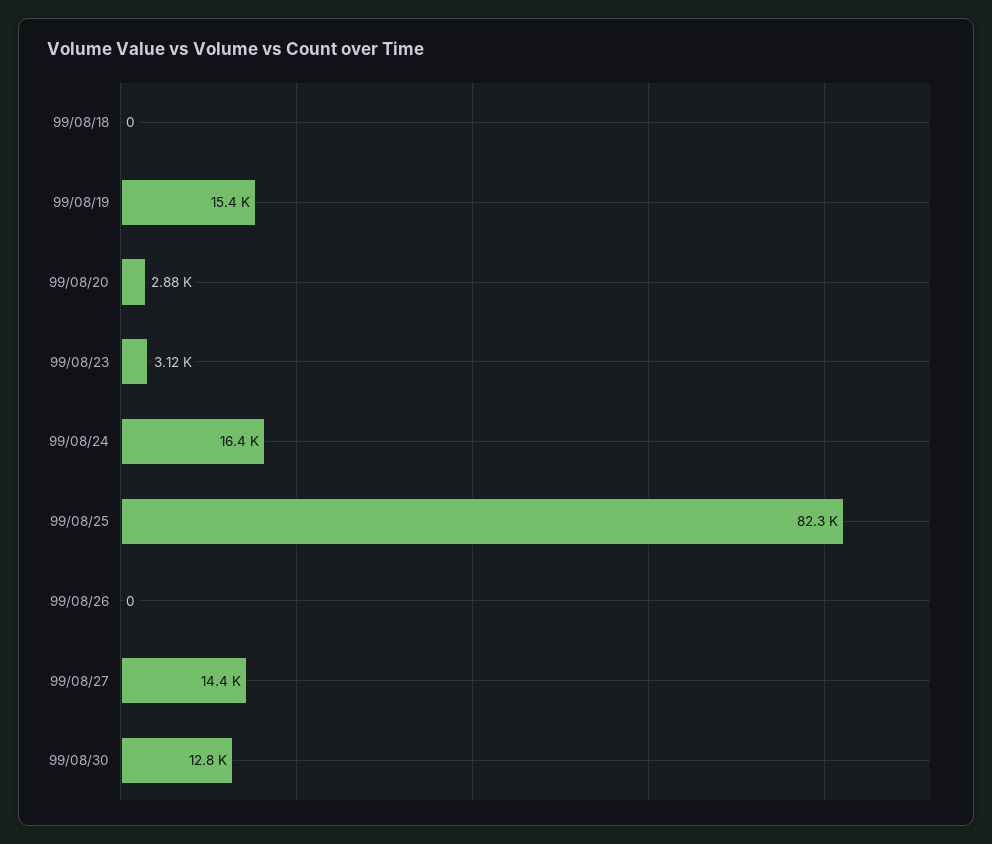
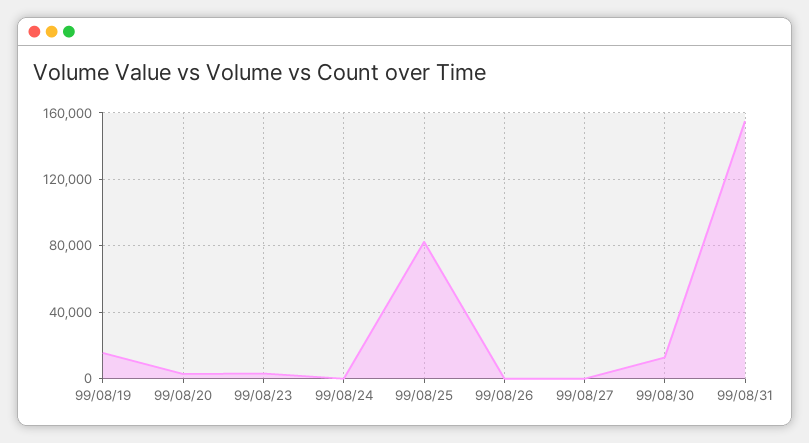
99/08/18: 0 -> none
99/08/24: 16400 -> 0
99/08/27: 14400 -> 0
99/08/31: none -> 155000

